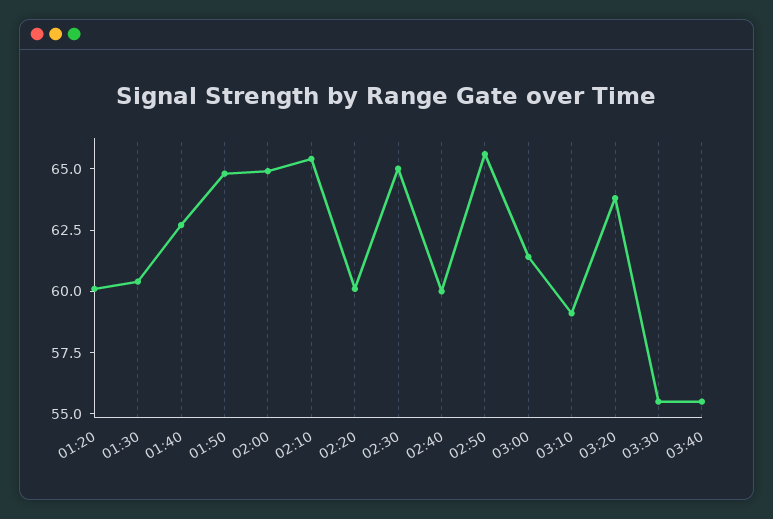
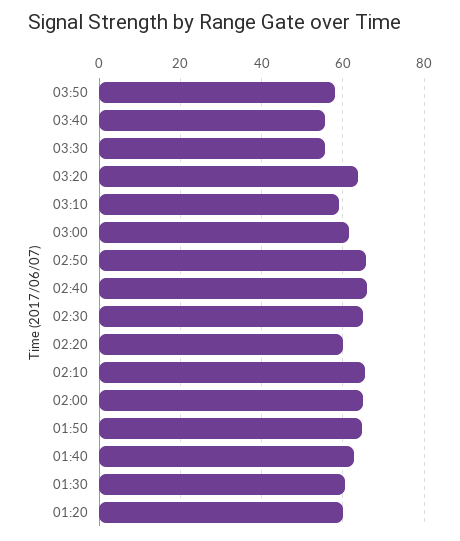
02:40: 60 -> 66
03:50: none -> 58

